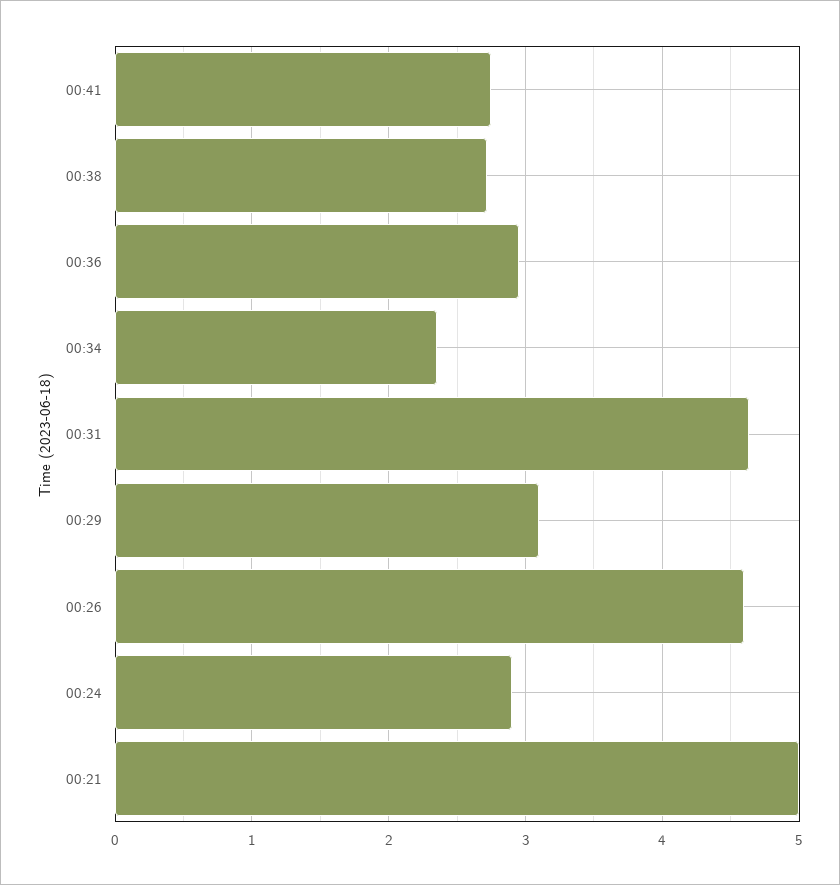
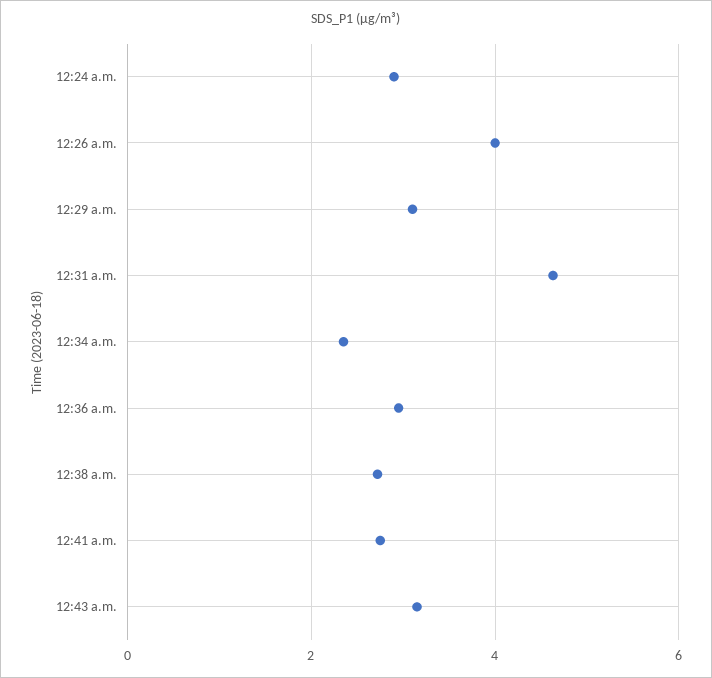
00:26: 4.6 -> 4
00:21: 5 -> none
12:43 a.m.: none -> 3.2

